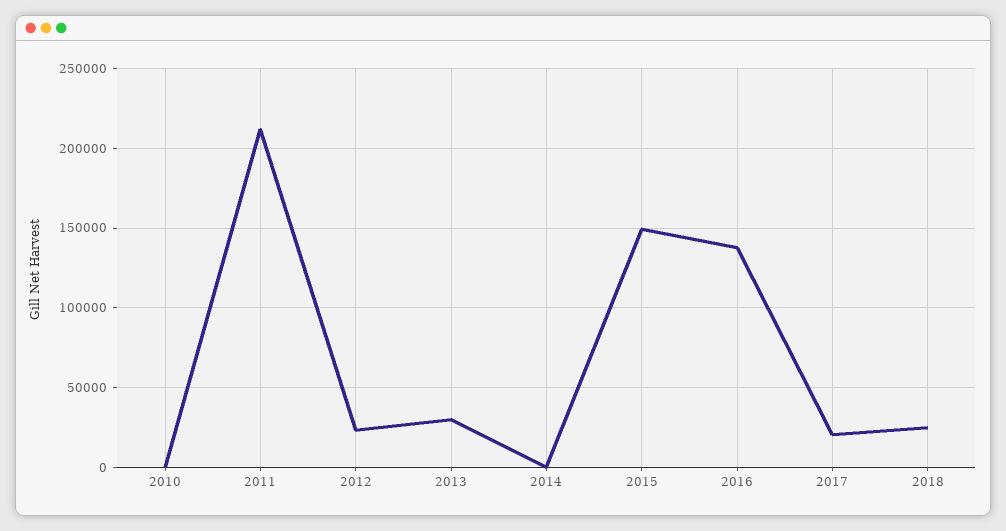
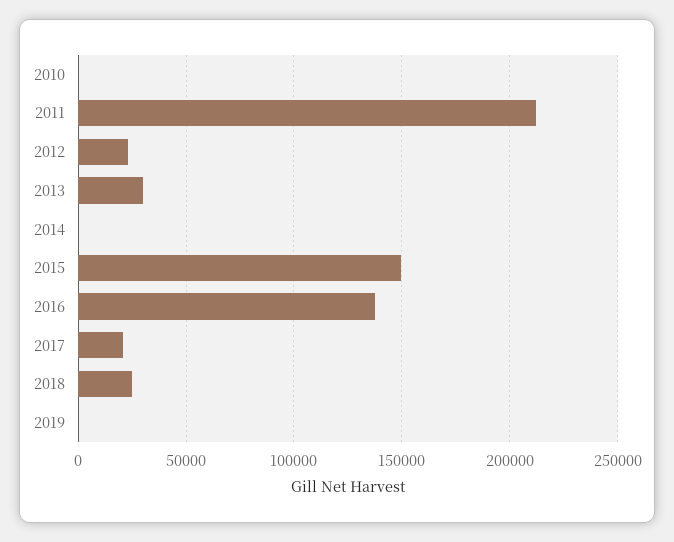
2019: none -> 0

